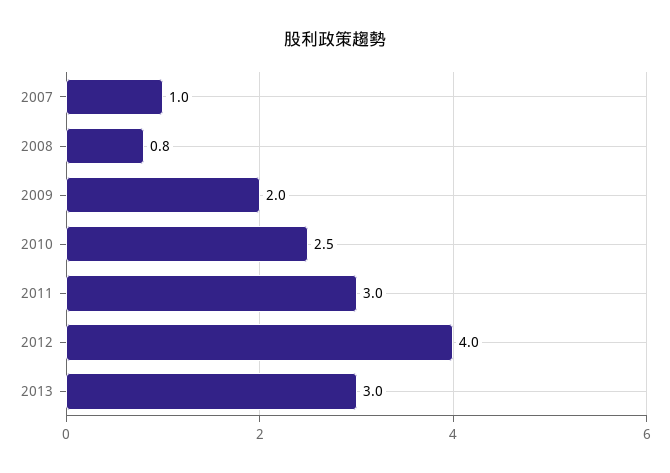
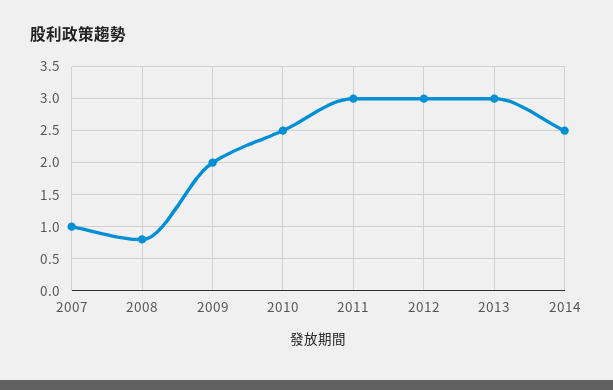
2012: 4 -> 3
2014: none -> 2.5

